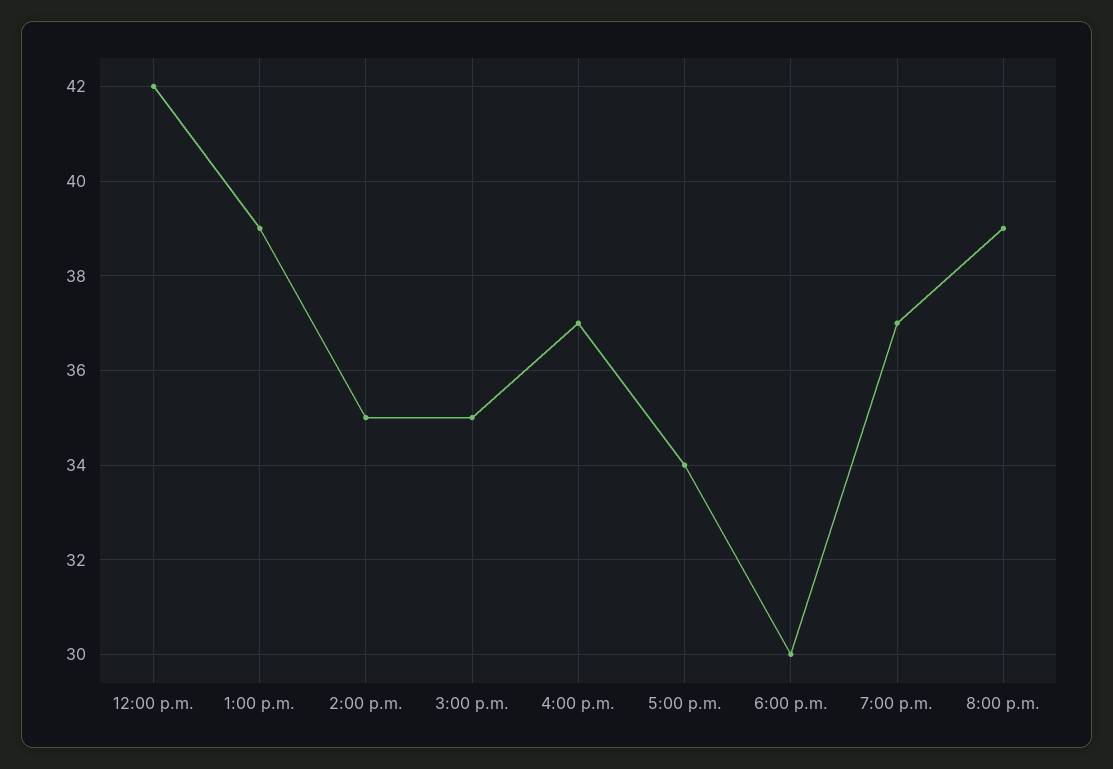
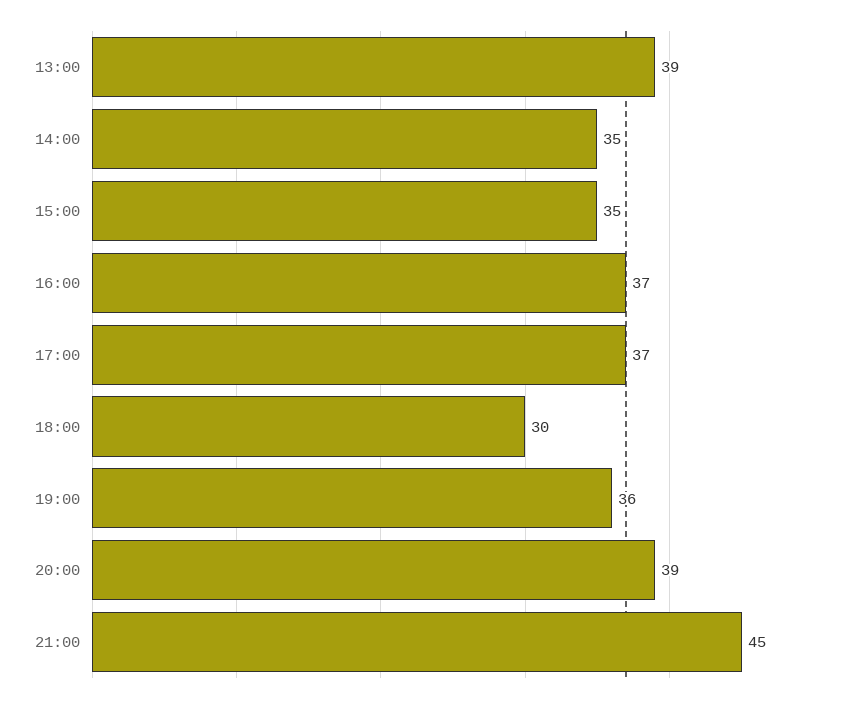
12:00 p.m.: 42 -> none
5:00 p.m.: 34 -> 37
7:00 p.m.: 37 -> 36
21:00: none -> 45

